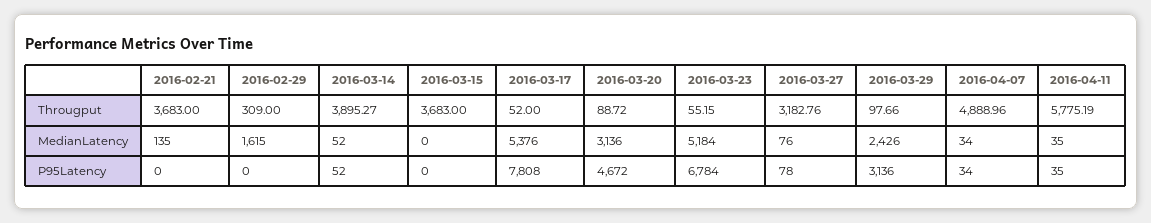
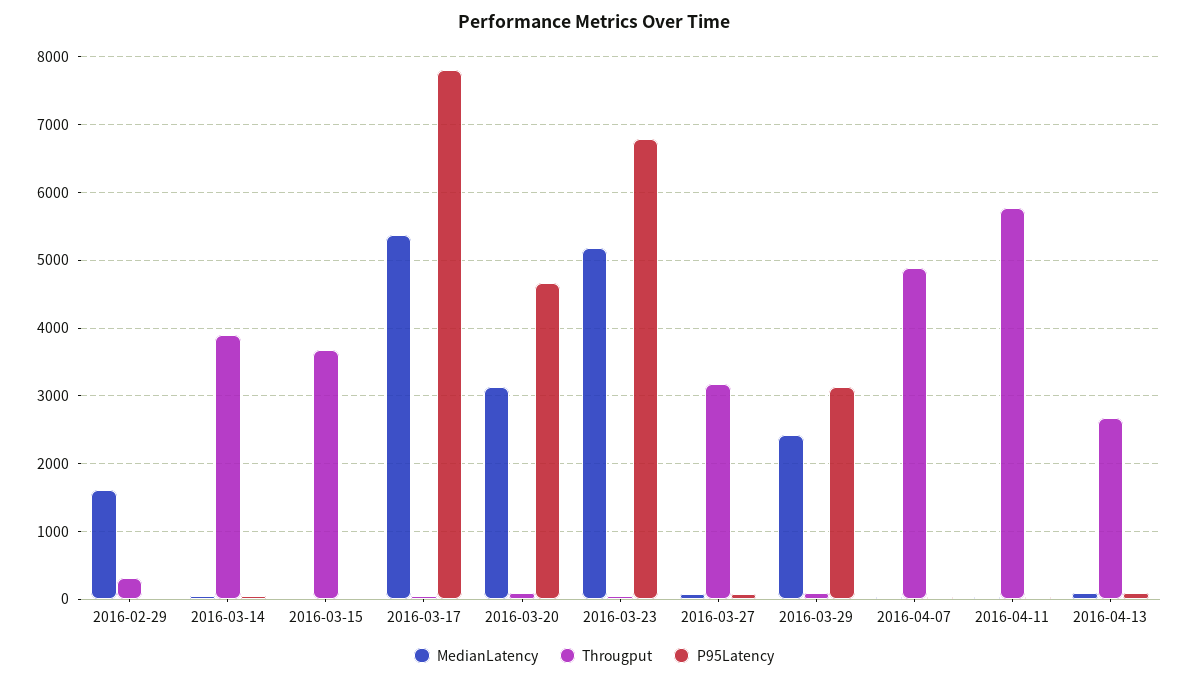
Througput, 2016-02-21: 3683 -> none
MedianLatency, 2016-02-21: 135 -> none
P95Latency, 2016-02-21: 0 -> none
MedianLatency, 2016-04-13: none -> 100
Througput, 2016-04-13: none -> 2700
P95Latency, 2016-04-13: none -> 100

